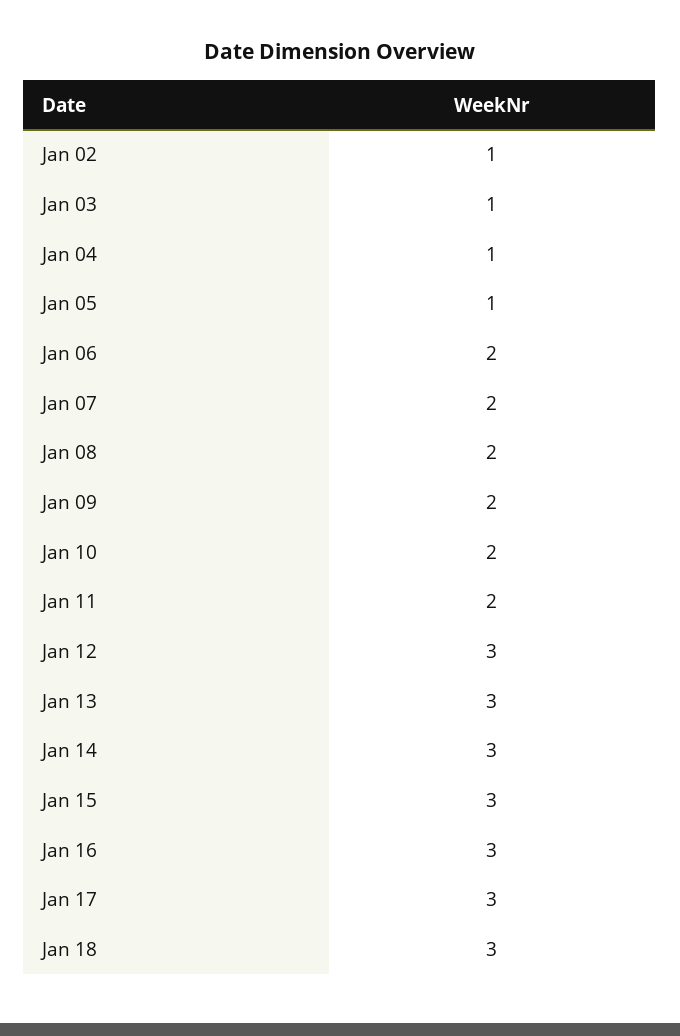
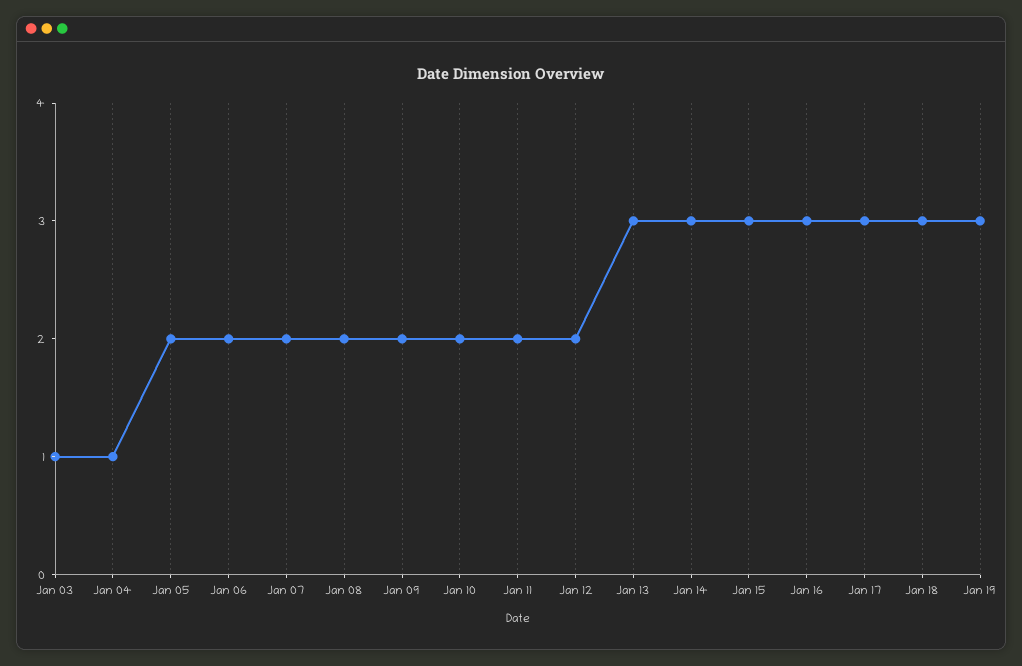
Jan 02: 1 -> none
Jan 05: 1 -> 2
Jan 12: 3 -> 2
Jan 19: none -> 3

